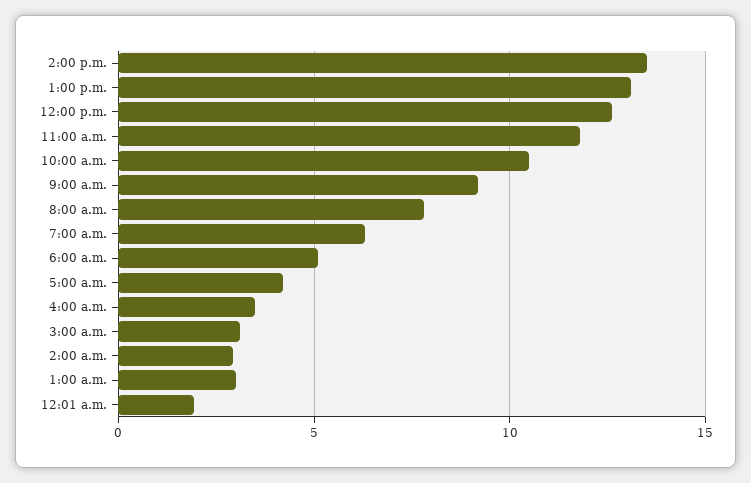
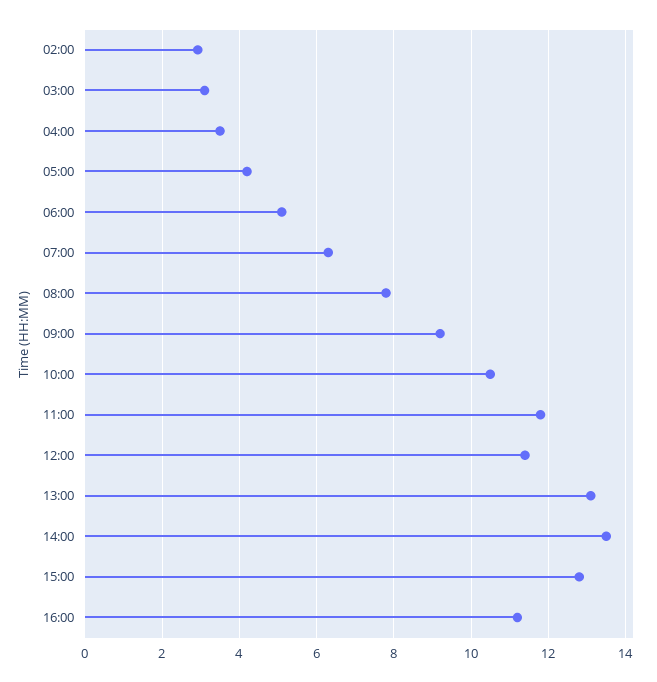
12:00 p.m.: 12.5 -> 11.4
1:00 a.m.: 3 -> none
12:01 a.m.: 2 -> none
15:00: none -> 12.8
16:00: none -> 11.2

